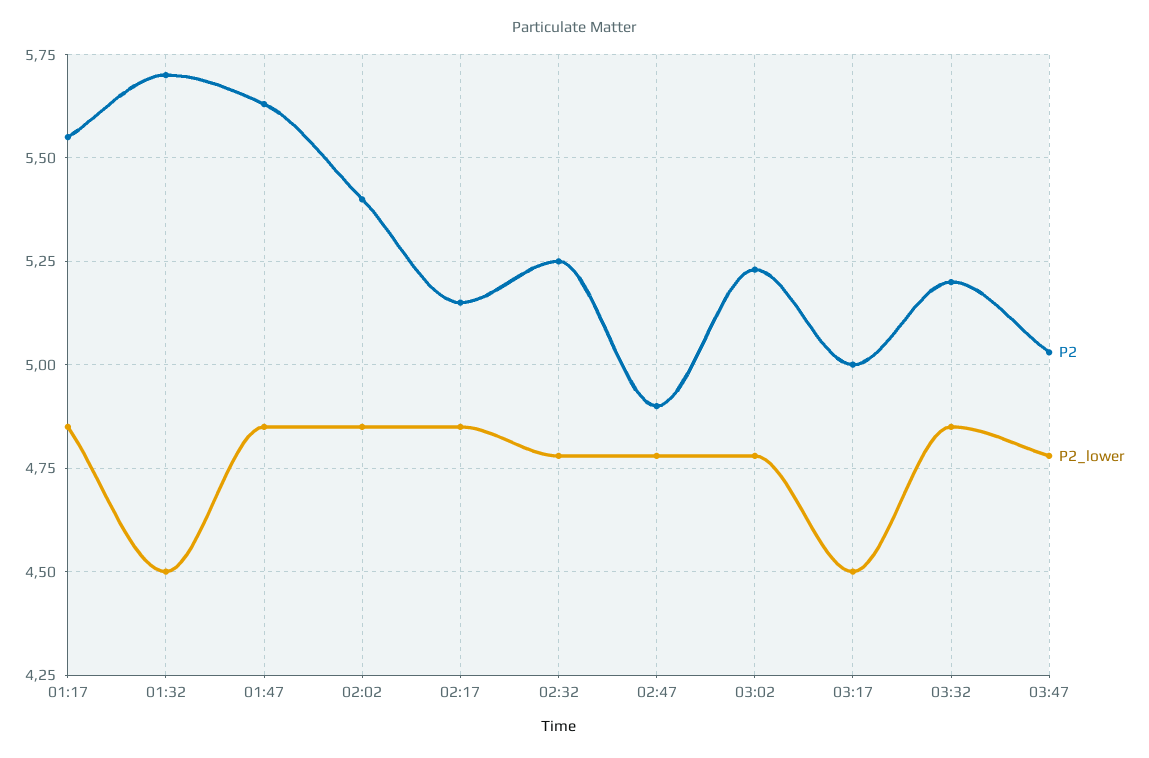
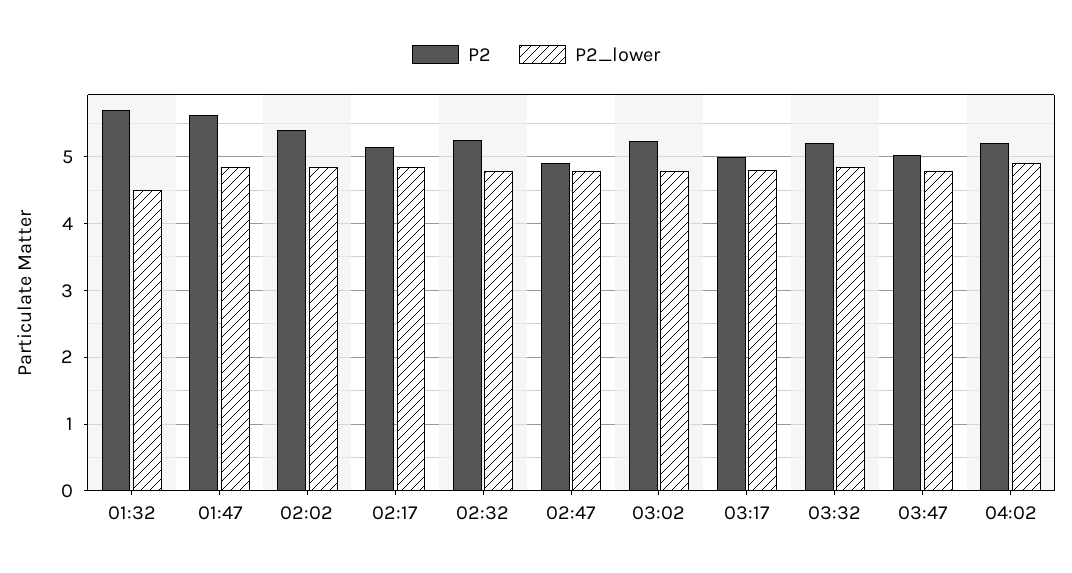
P2, 01:17: 5.55 -> none
P2_lower, 01:17: 4.85 -> none
P2_lower, 03:17: 4.5 -> 4.8
P2, 04:02: none -> 5.2
P2_lower, 04:02: none -> 4.9

